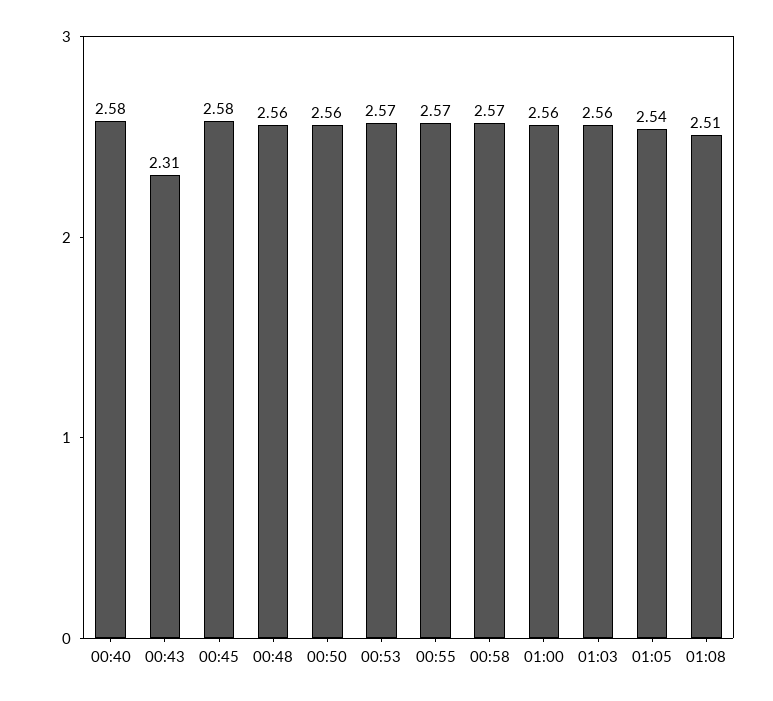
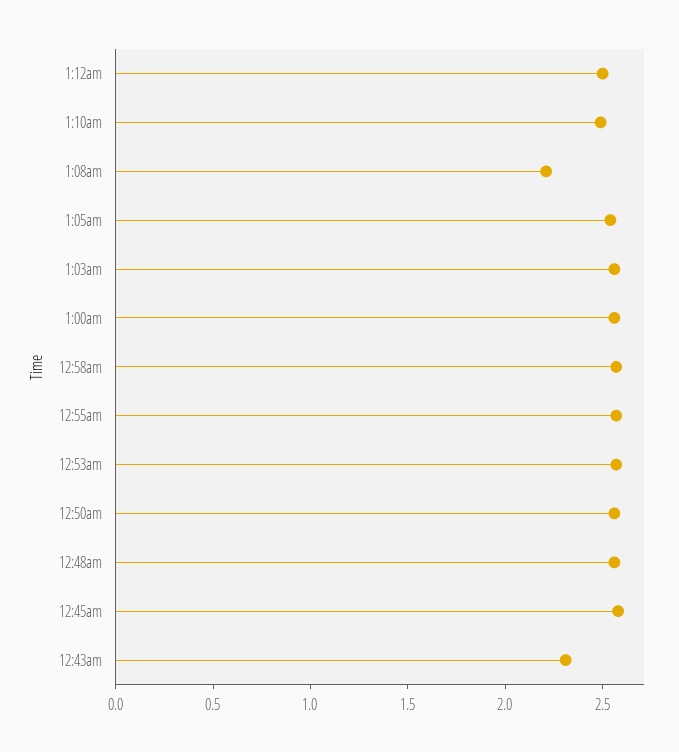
00:40: 2.58 -> none
01:08: 2.51 -> 2.2
1:12am: none -> 2.5
1:10am: none -> 2.5

